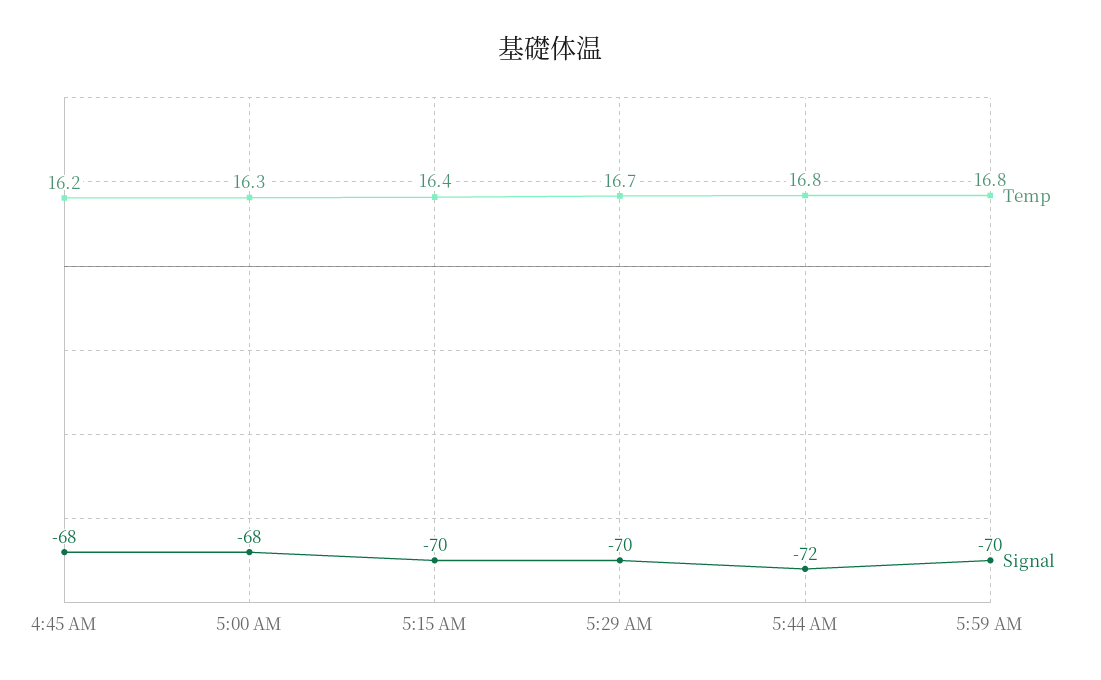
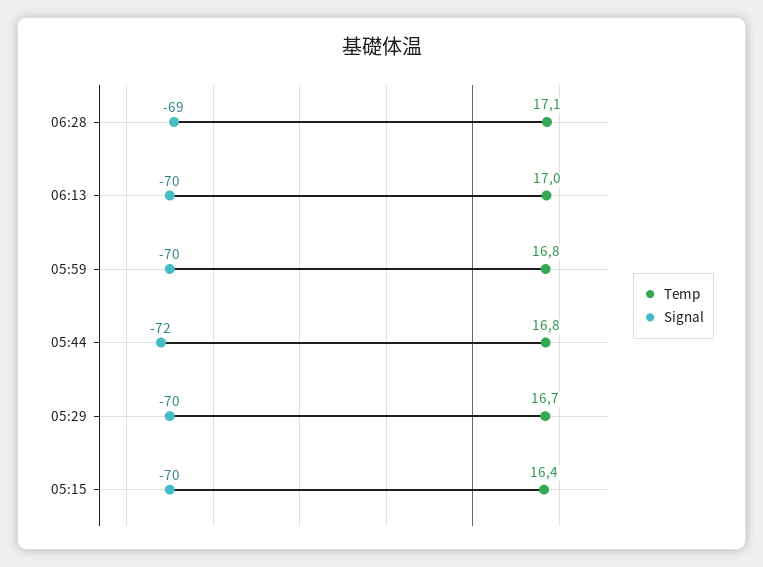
Temp, 4:45 AM: 16.2 -> none
Signal, 4:45 AM: -68 -> none
Temp, 5:00 AM: 16.3 -> none
Signal, 5:00 AM: -68 -> none
Temp, 06:28: none -> 17.1
Signal, 06:28: none -> -69
Temp, 06:13: none -> 17
Signal, 06:13: none -> -70

